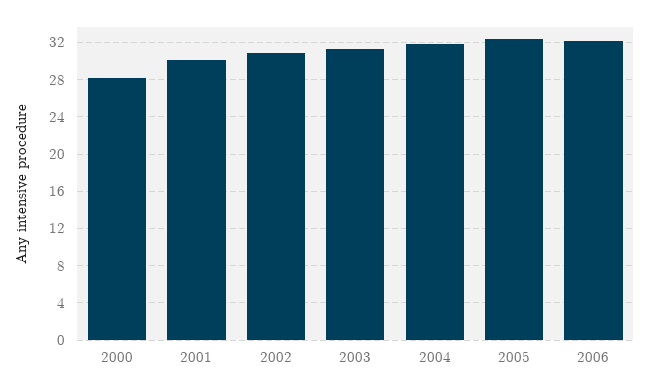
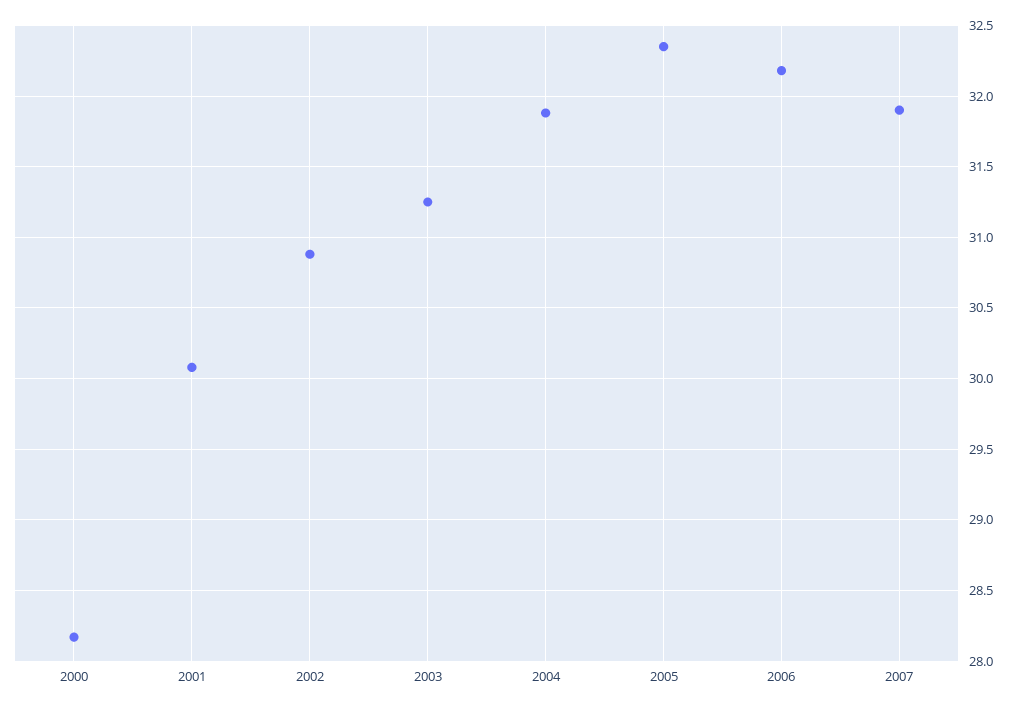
2007: none -> 31.9

